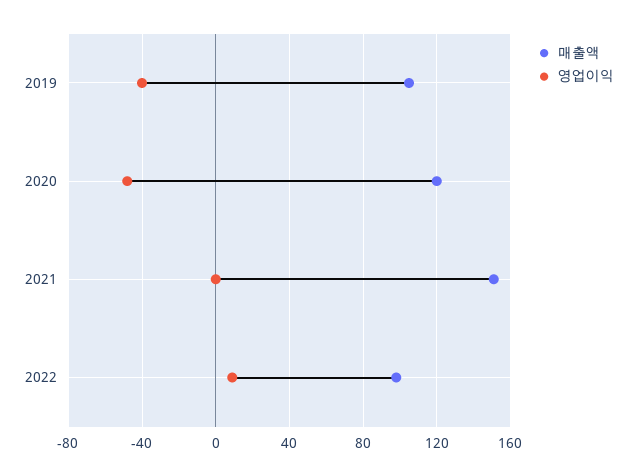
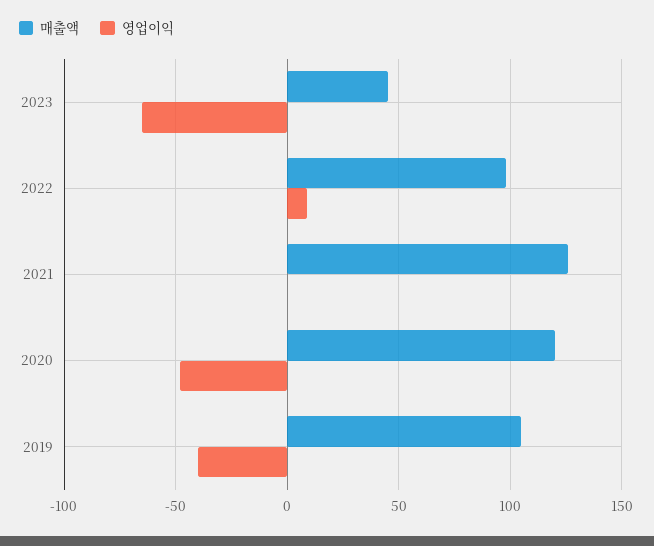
매출액, 2021: 150 -> 125
매출액, 2023: none -> 45
영업이익, 2023: none -> -65

